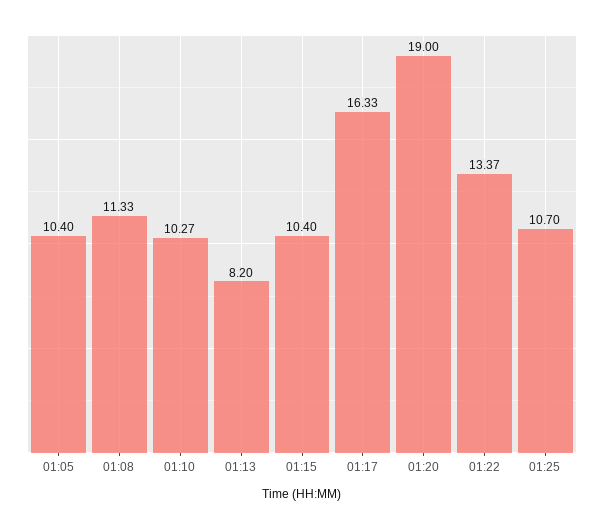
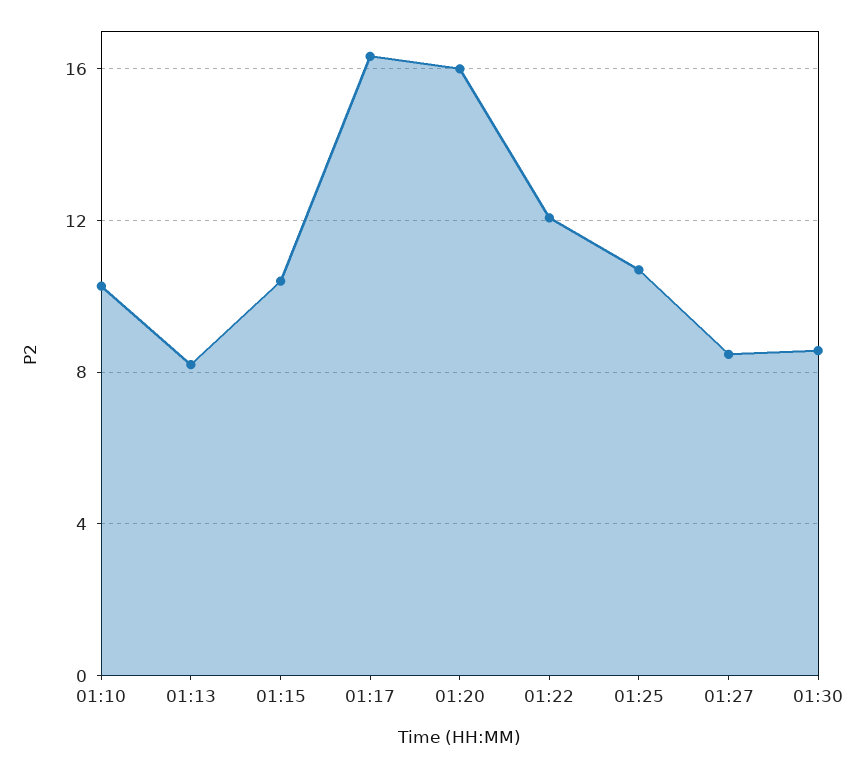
01:05: 10.4 -> none
01:08: 11.33 -> none
01:20: 19 -> 16
01:22: 13.37 -> 12
01:27: none -> 8.5
01:30: none -> 8.5

